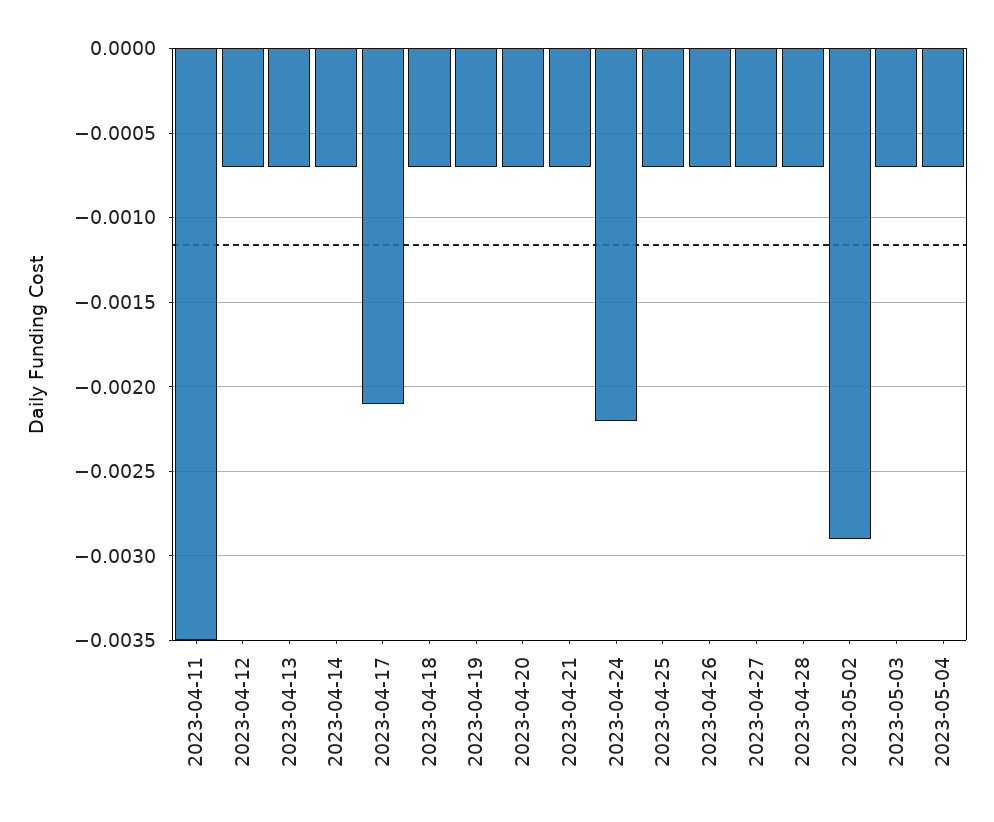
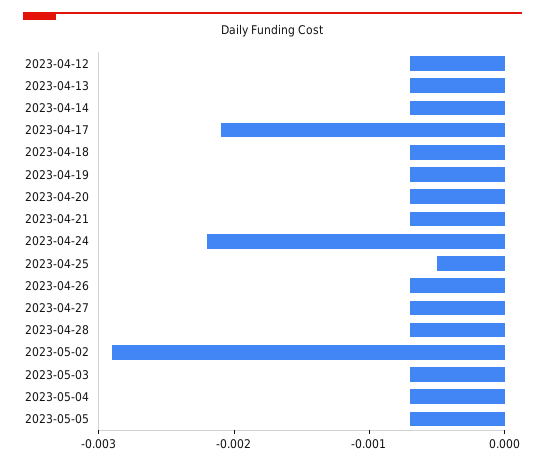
2023-04-11: -0.0035 -> none
2023-04-25: -0.0007 -> -0.0005
2023-05-05: none -> -0.0007

